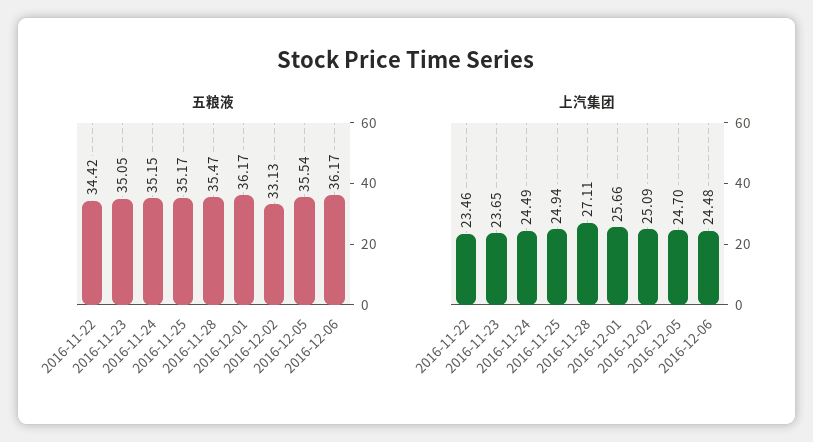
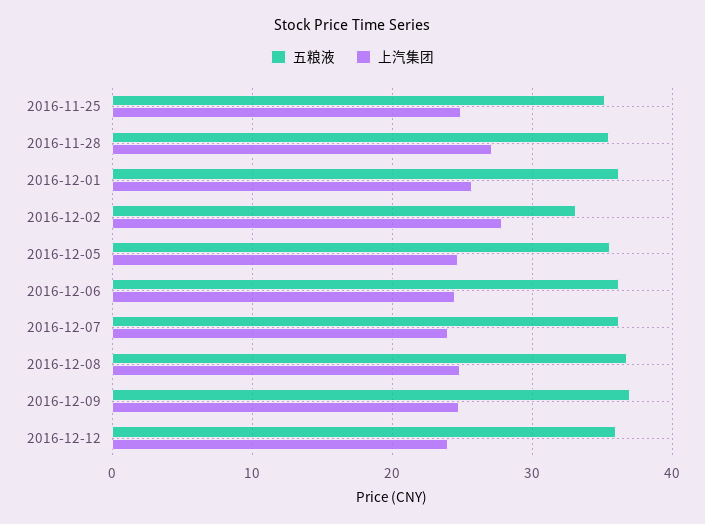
五粮液, 2016-11-22: 34.42 -> none
五粮液, 2016-11-23: 35.05 -> none
五粮液, 2016-11-24: 35.15 -> none
上汽集团, 2016-11-22: 23.46 -> none
上汽集团, 2016-11-23: 23.65 -> none
上汽集团, 2016-11-24: 24.49 -> none
上汽集团, 2016-12-02: 25.09 -> 28
五粮液, 2016-12-07: none -> 36
上汽集团, 2016-12-07: none -> 24
五粮液, 2016-12-08: none -> 37
上汽集团, 2016-12-08: none -> 25
五粮液, 2016-12-09: none -> 37
上汽集团, 2016-12-09: none -> 25
五粮液, 2016-12-12: none -> 36
上汽集团, 2016-12-12: none -> 24

